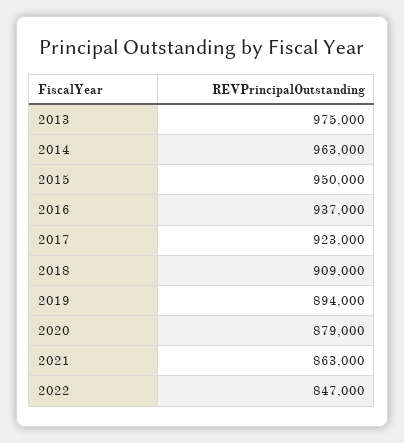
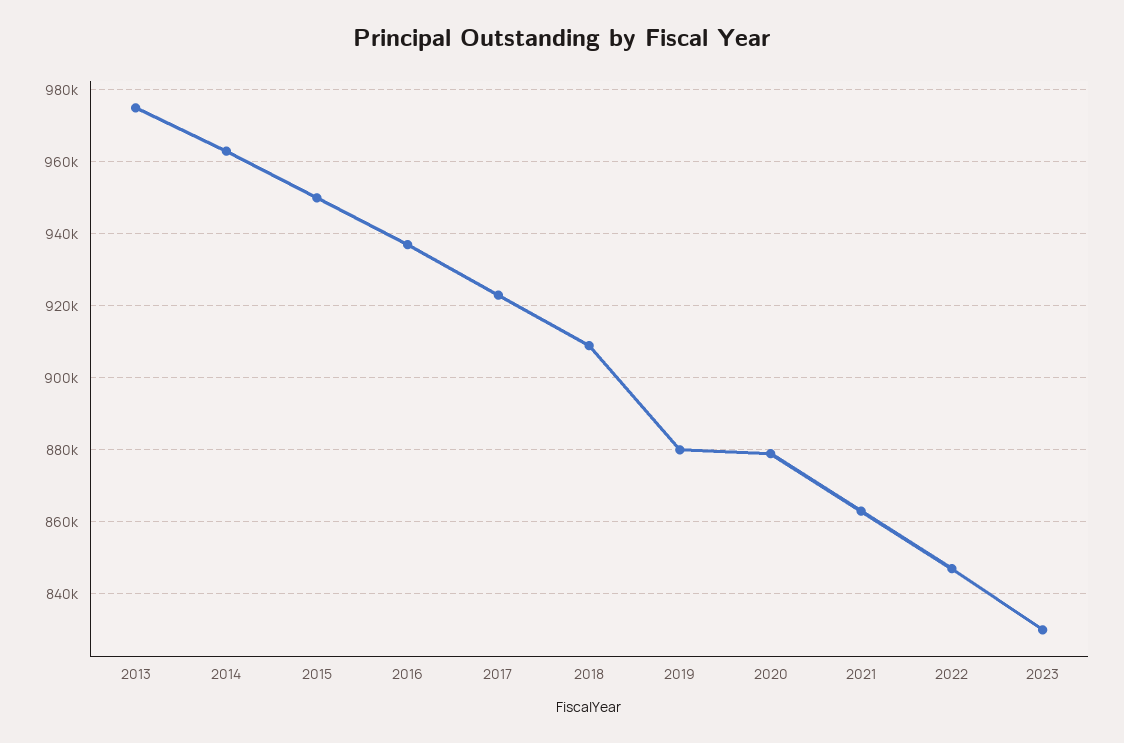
2019: 894000 -> 880000
2023: none -> 830000

